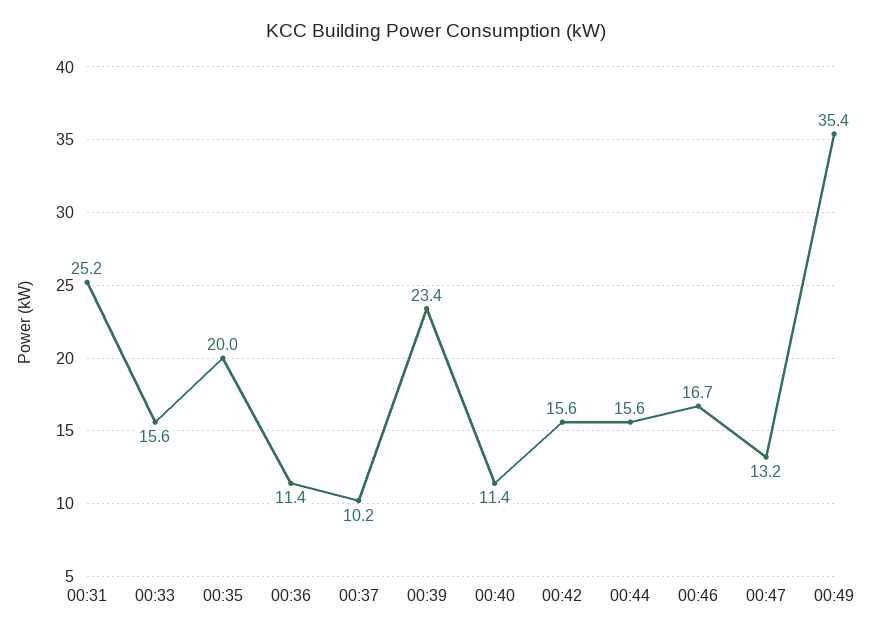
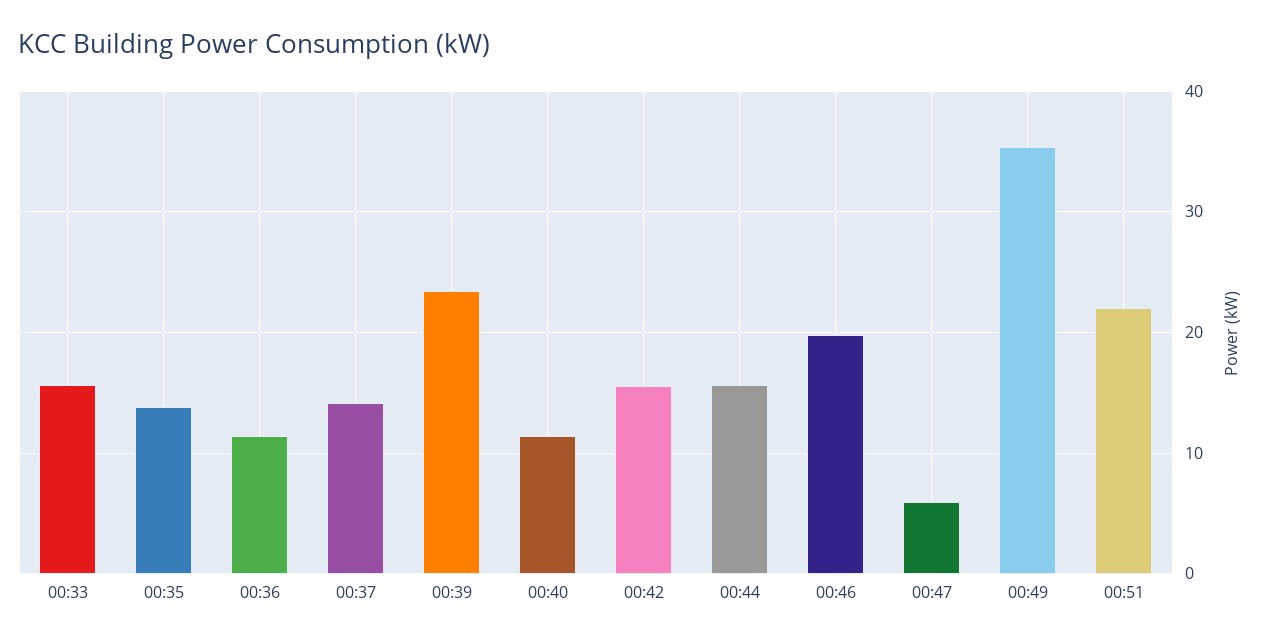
00:31: 25.2 -> none
00:35: 20 -> 14
00:37: 10.2 -> 14
00:46: 16.7 -> 20
00:47: 13.2 -> 6
00:51: none -> 22

